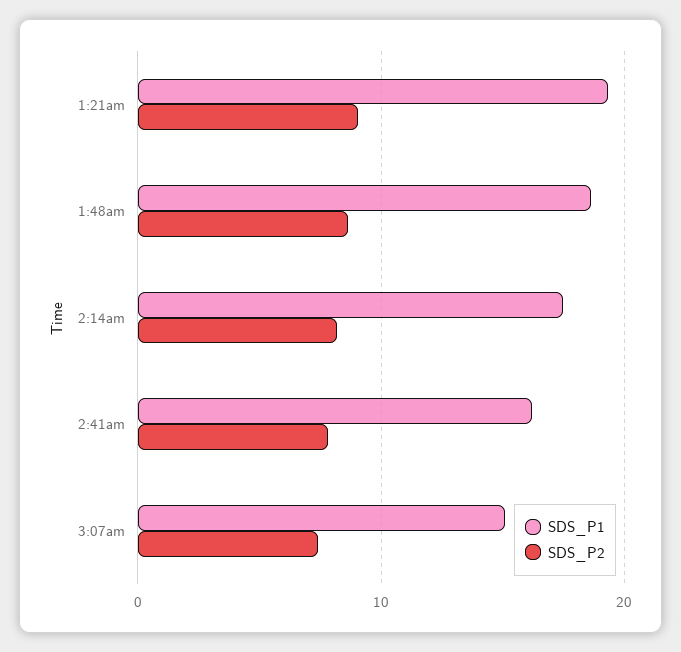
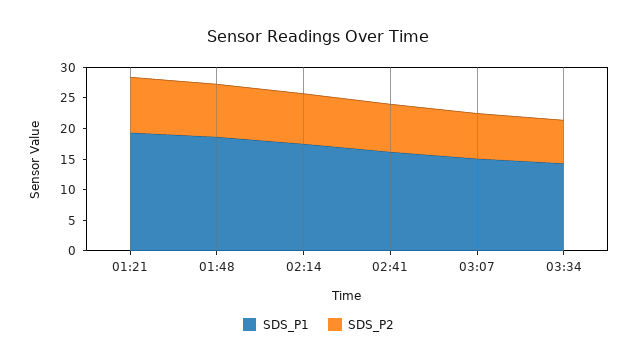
SDS_P1, 03:34: none -> 15
SDS_P2, 03:34: none -> 7.5

